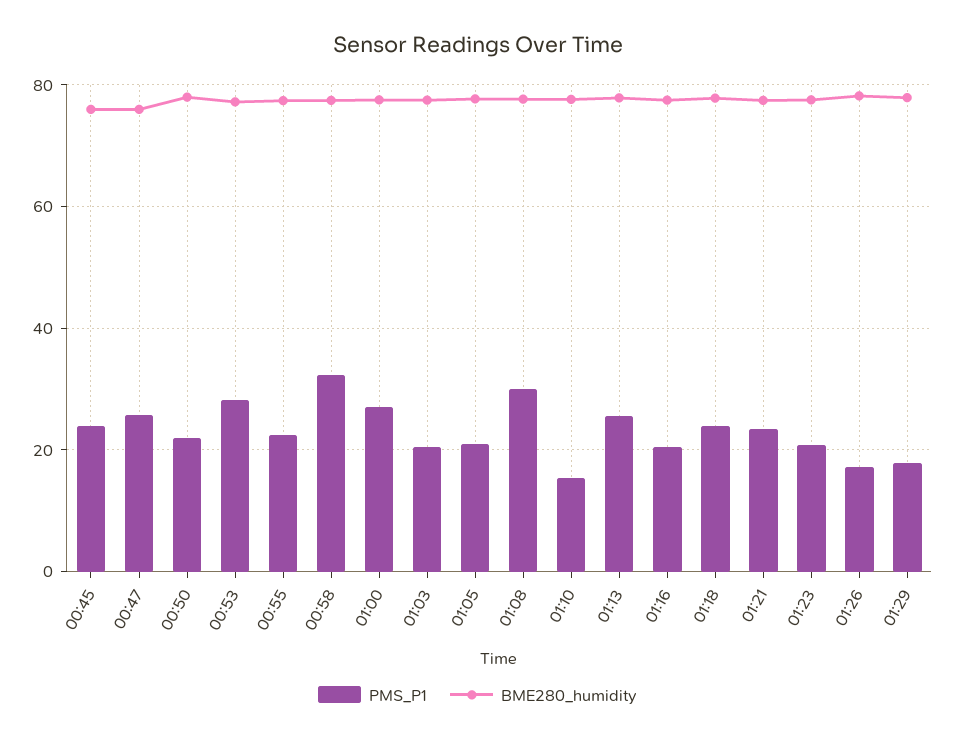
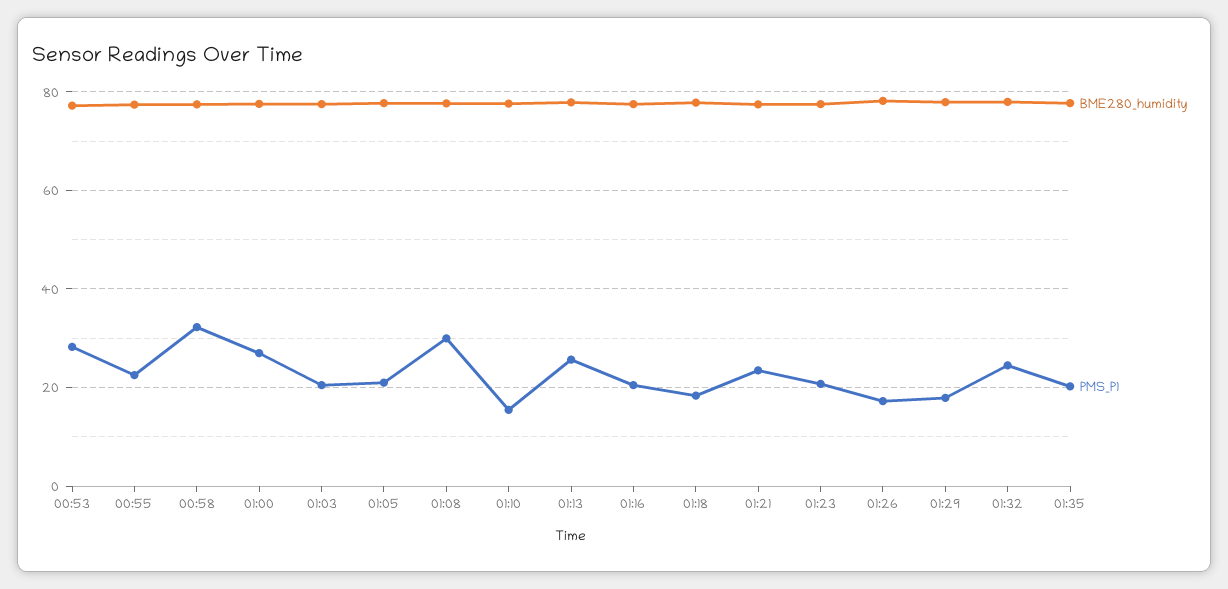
PMS_P1, 00:45: 24 -> none
BME280_humidity, 00:45: 76 -> none
PMS_P1, 00:47: 26 -> none
BME280_humidity, 00:47: 76 -> none
PMS_P1, 00:50: 22 -> none
BME280_humidity, 00:50: 78 -> none
PMS_P1, 01:18: 24 -> 18
BME280_humidity, 01:32: none -> 78
PMS_P1, 01:32: none -> 24
BME280_humidity, 01:35: none -> 78
PMS_P1, 01:35: none -> 20

